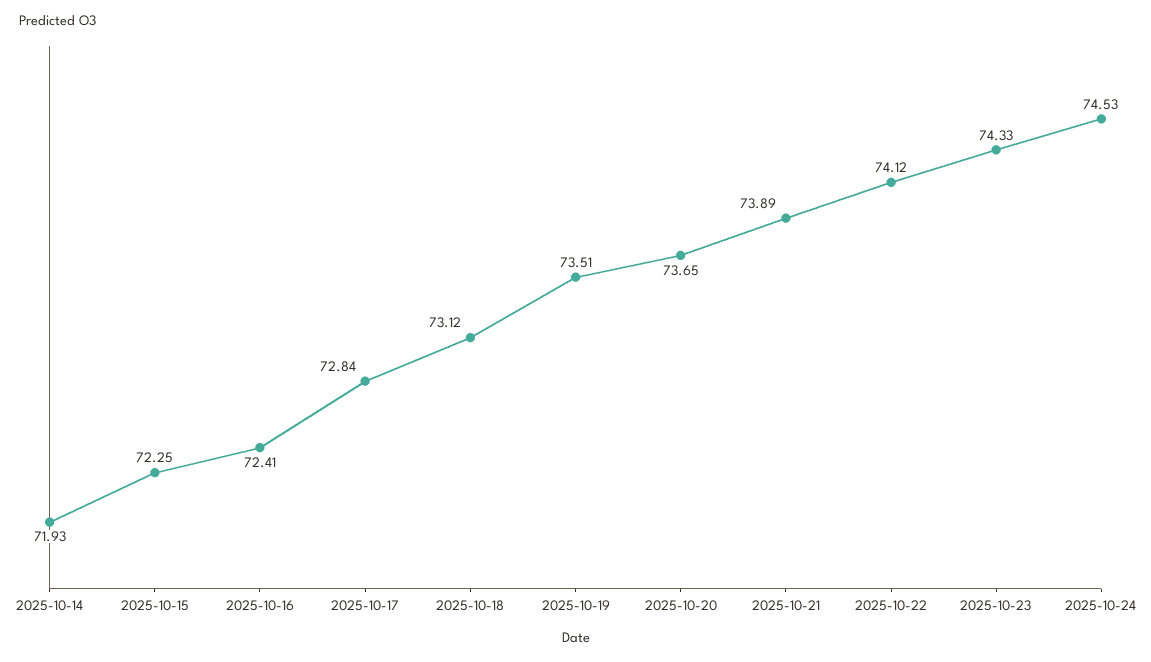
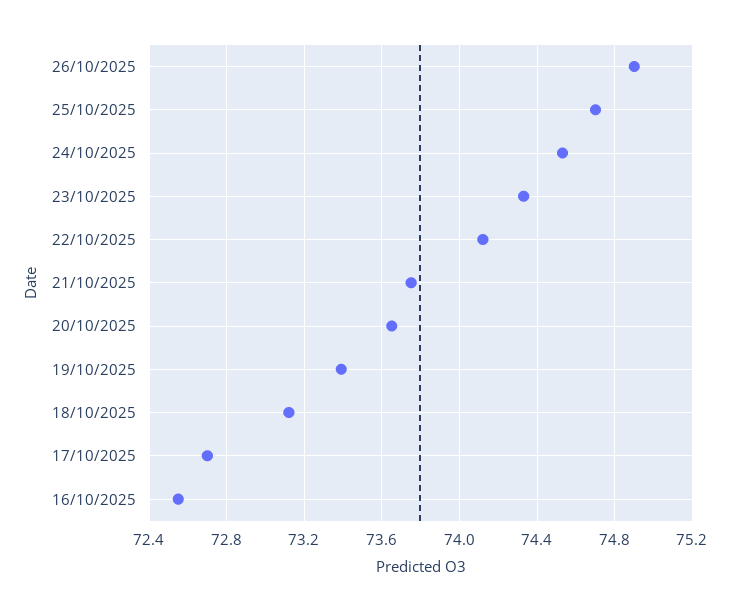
2025-10-14: 71.93 -> none
2025-10-15: 72.25 -> none
2025-10-16: 72.41 -> 72.55
2025-10-17: 72.84 -> 72.7
2025-10-19: 73.51 -> 73.4
2025-10-21: 73.89 -> 73.75
26/10/2025: none -> 74.9
25/10/2025: none -> 74.7

